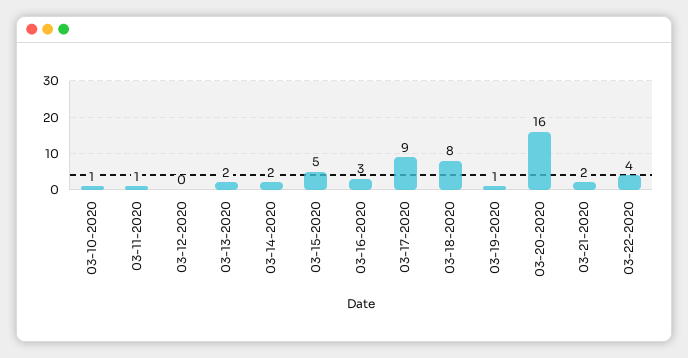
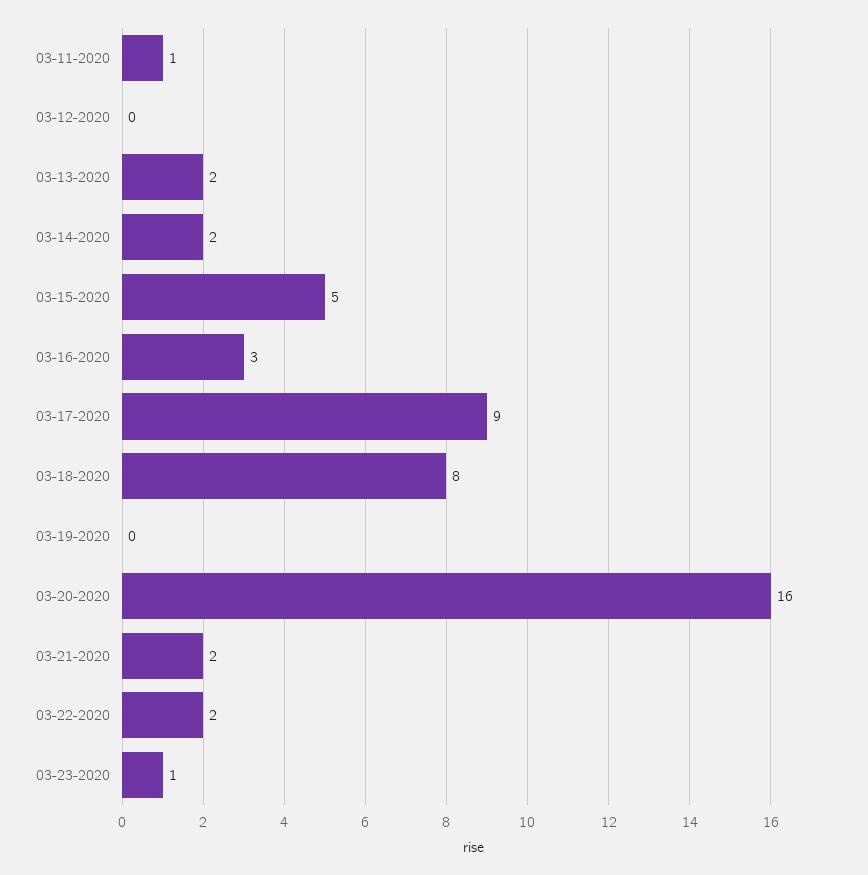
03-10-2020: 1 -> none
03-19-2020: 1 -> 0
03-22-2020: 4 -> 2
03-23-2020: none -> 1

